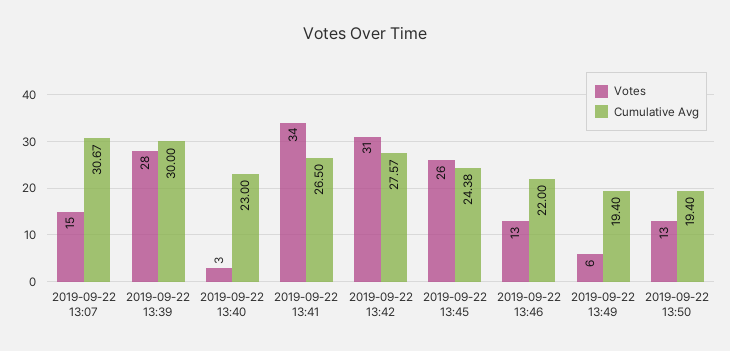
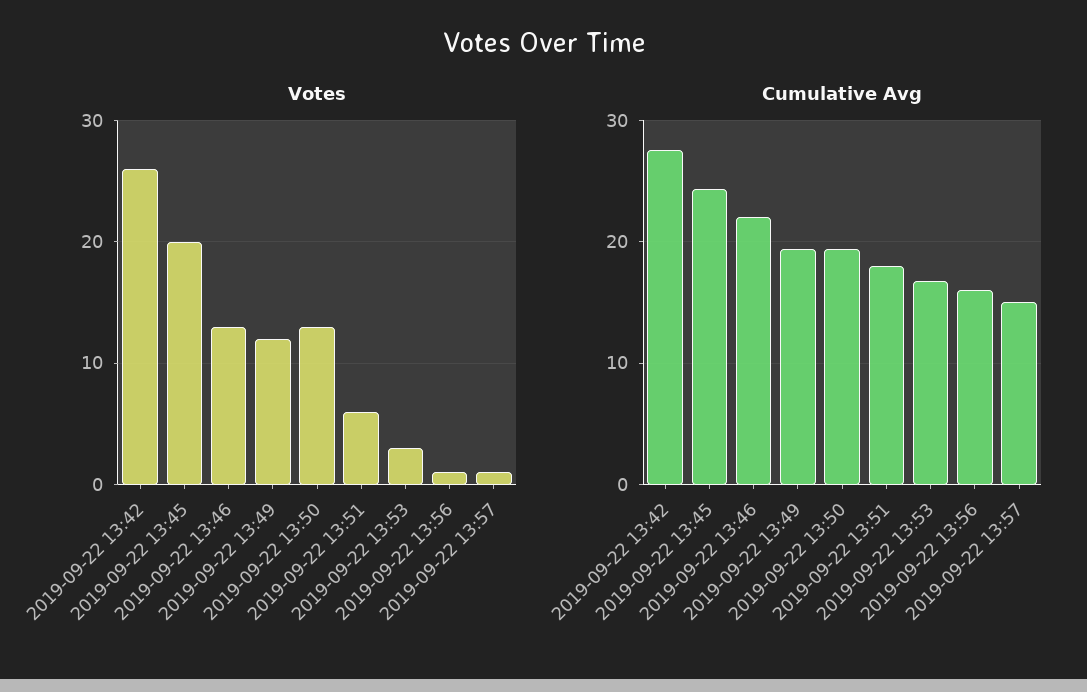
Votes, 2019-09-22 13:07: 15 -> none
Cumulative Avg, 2019-09-22 13:07: 30.67 -> none
Votes, 2019-09-22 13:39: 28 -> none
Cumulative Avg, 2019-09-22 13:39: 30 -> none
Votes, 2019-09-22 13:40: 3 -> none
Cumulative Avg, 2019-09-22 13:40: 23 -> none
Votes, 2019-09-22 13:41: 34 -> none
Cumulative Avg, 2019-09-22 13:41: 26.5 -> none
Votes, 2019-09-22 13:42: 31 -> 26
Votes, 2019-09-22 13:45: 26 -> 20
Votes, 2019-09-22 13:49: 6 -> 12
Votes, 2019-09-22 13:51: none -> 6
Votes, 2019-09-22 13:53: none -> 3
Votes, 2019-09-22 13:56: none -> 1
Votes, 2019-09-22 13:57: none -> 1
Cumulative Avg, 2019-09-22 13:51: none -> 18
Cumulative Avg, 2019-09-22 13:53: none -> 17
Cumulative Avg, 2019-09-22 13:56: none -> 16
Cumulative Avg, 2019-09-22 13:57: none -> 15

